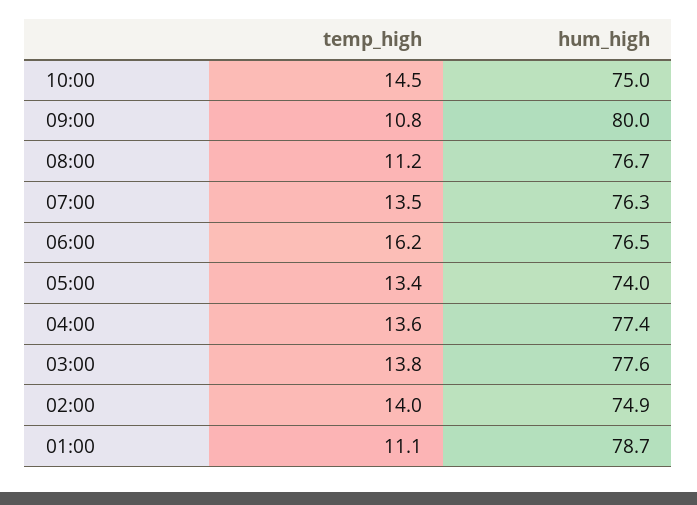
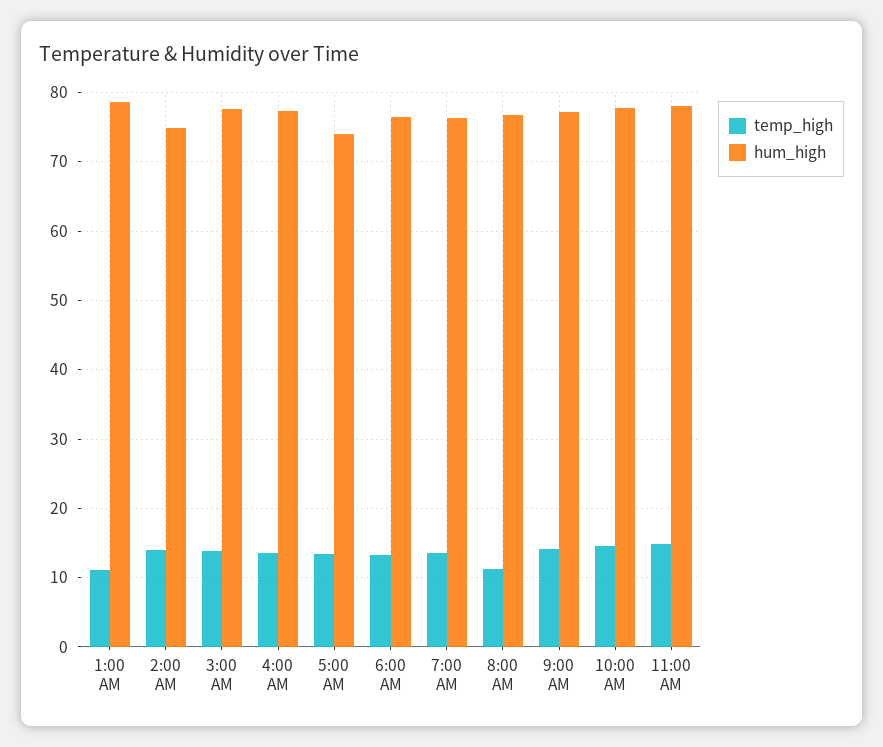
hum_high, 10:00: 75 -> 78
temp_high, 09:00: 10.8 -> 14
hum_high, 09:00: 80 -> 77
temp_high, 06:00: 16.2 -> 13
temp_high, 11:00 AM: none -> 15
hum_high, 11:00 AM: none -> 78

